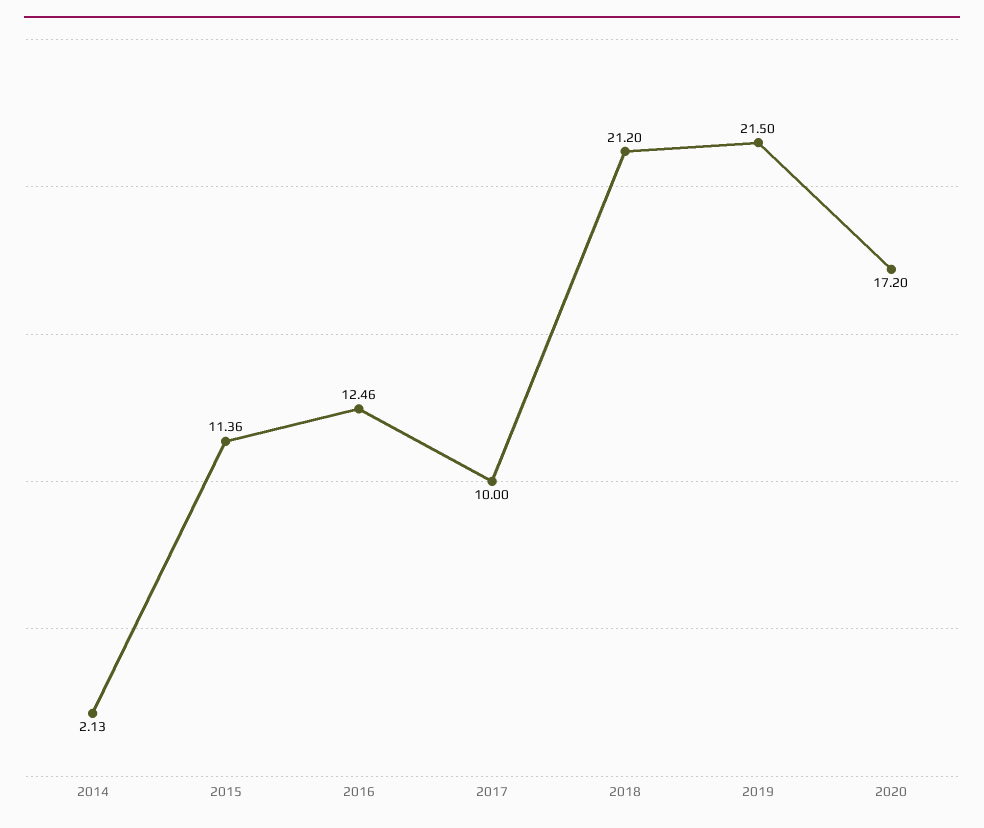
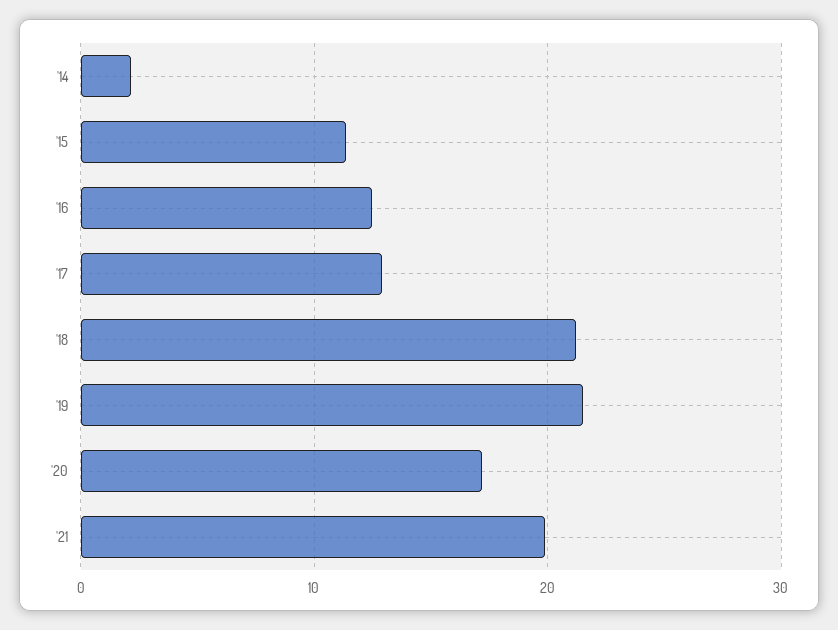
2017: 10 -> 13
'21: none -> 20

